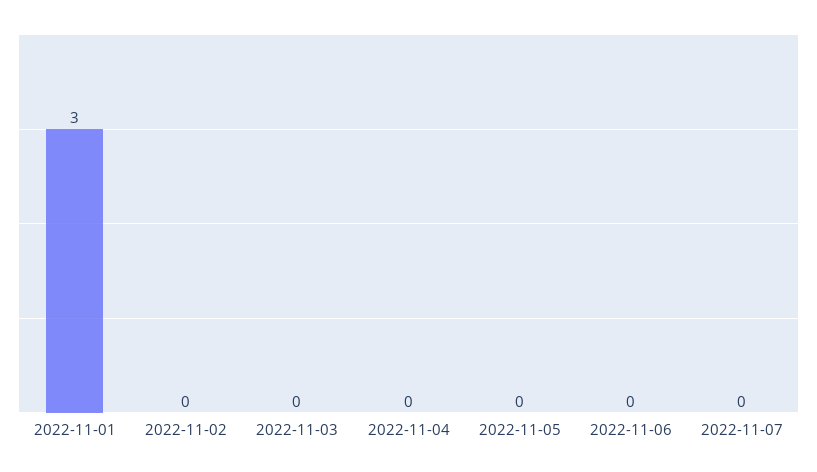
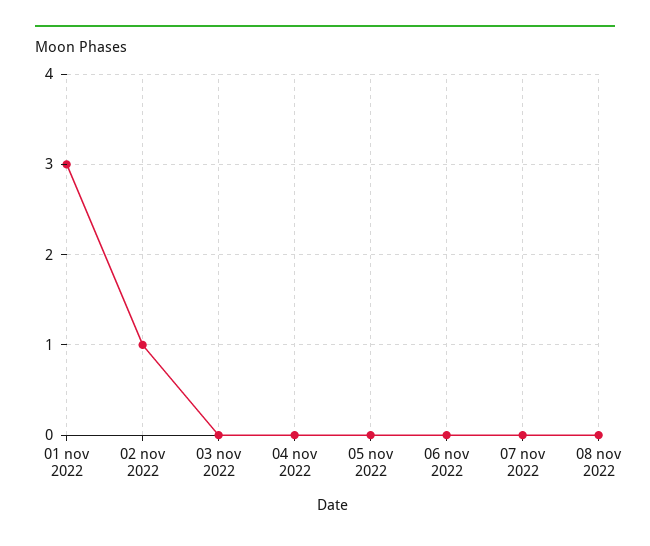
2022-11-02: 0 -> 1
08 nov 2022: none -> 0

